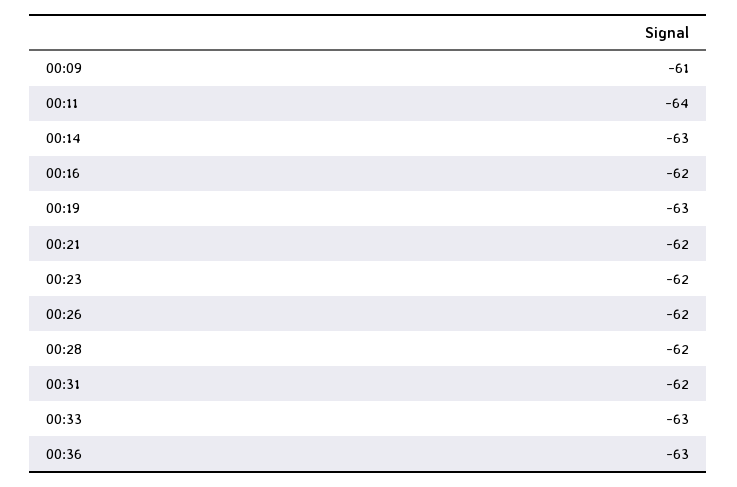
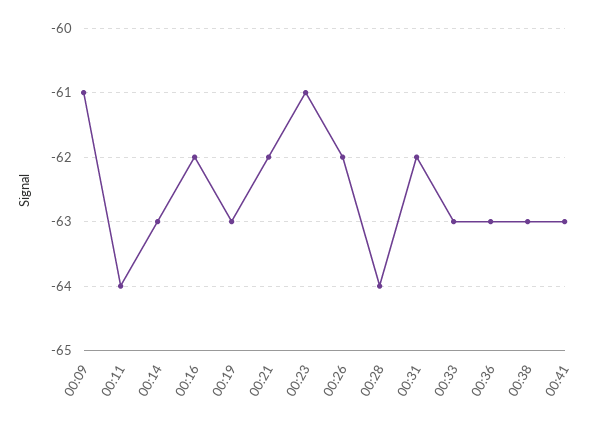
00:23: -62 -> -61
00:28: -62 -> -64
00:38: none -> -63
00:41: none -> -63

